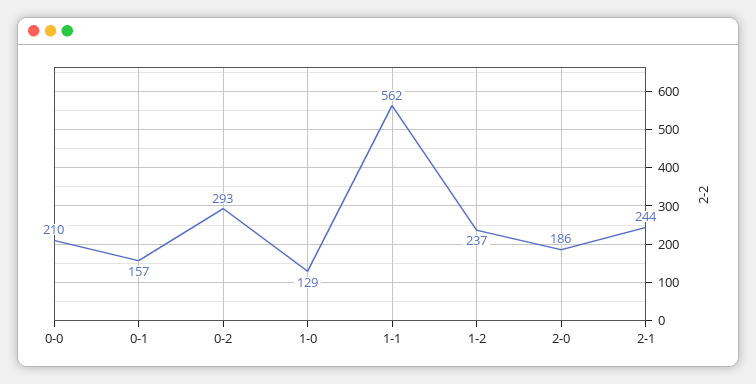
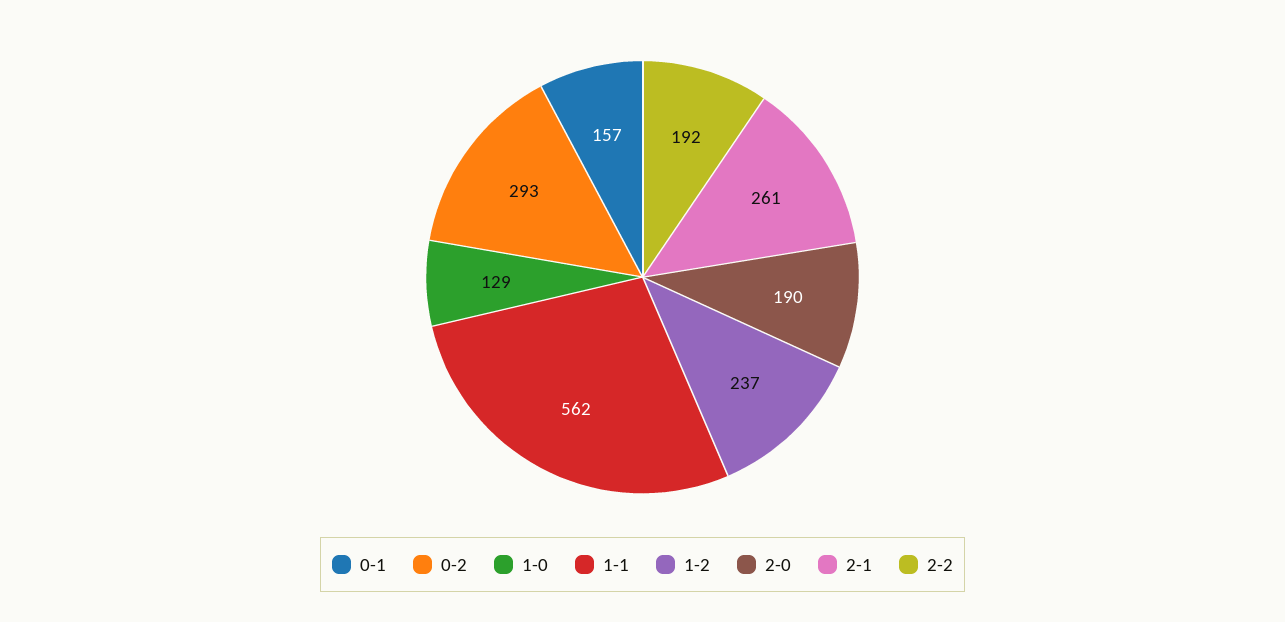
0-0: 210 -> none
2-0: 186 -> 190
2-1: 244 -> 261
2-2: none -> 192

